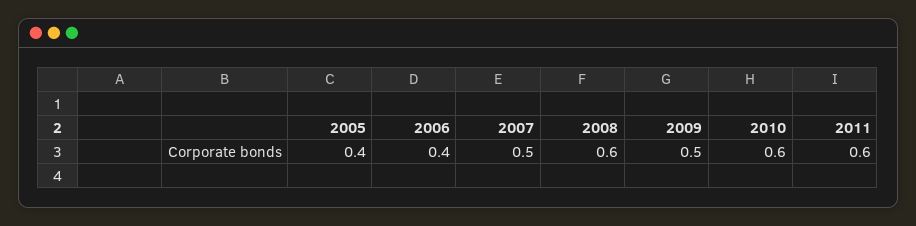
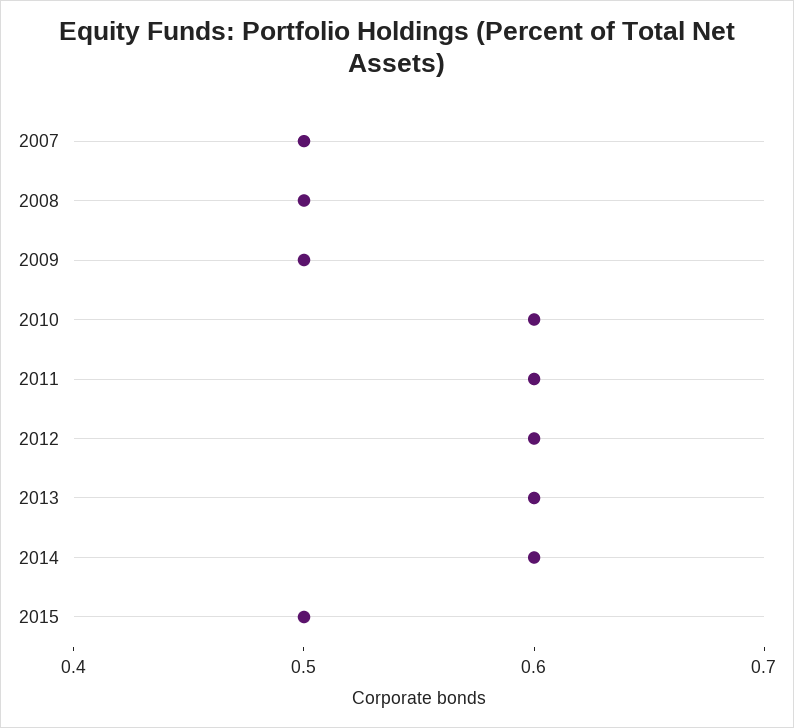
2005: 0.4 -> none
2006: 0.4 -> none
2008: 0.6 -> 0.5
2012: none -> 0.6
2013: none -> 0.6
2014: none -> 0.6
2015: none -> 0.5

